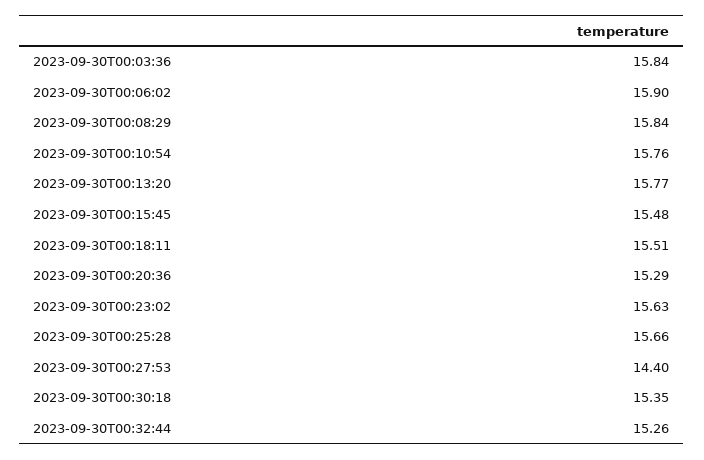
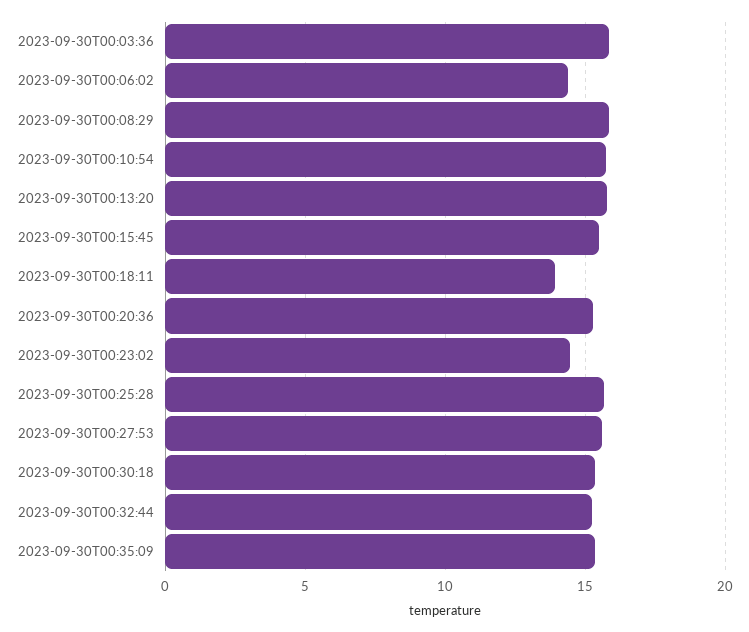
2023-09-30T00:06:02: 15.9 -> 14.5
2023-09-30T00:18:11: 15.51 -> 14
2023-09-30T00:23:02: 15.63 -> 14.5
2023-09-30T00:27:53: 14.4 -> 15.5
2023-09-30T00:35:09: none -> 15.5

